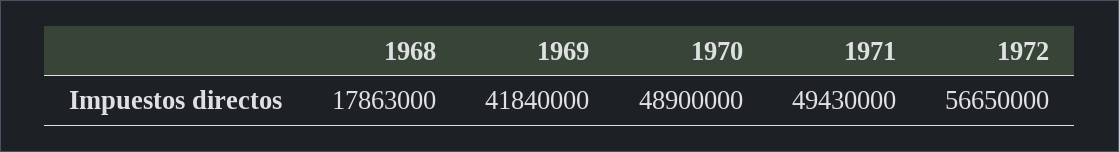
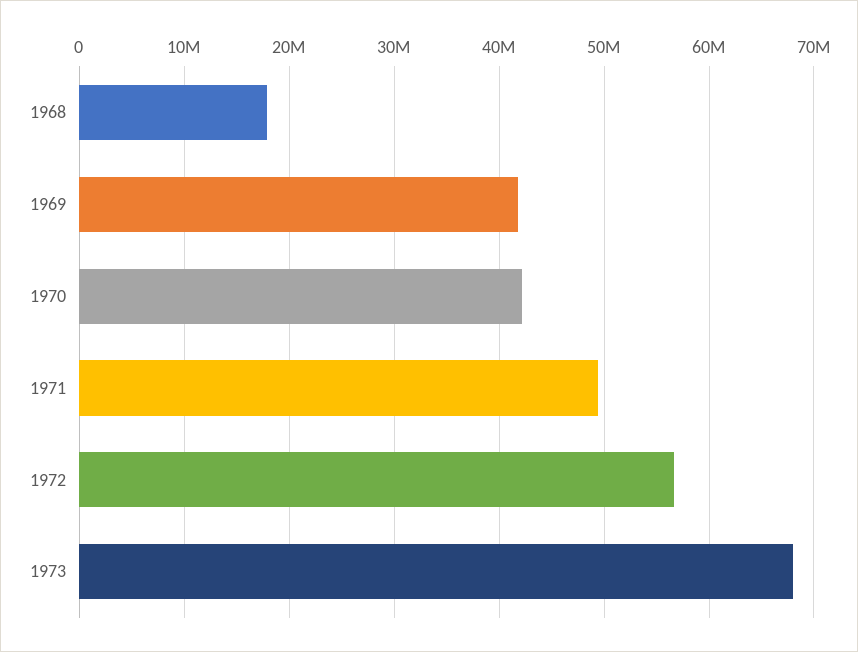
1970: 48900000 -> 42000000
1973: none -> 68000000

